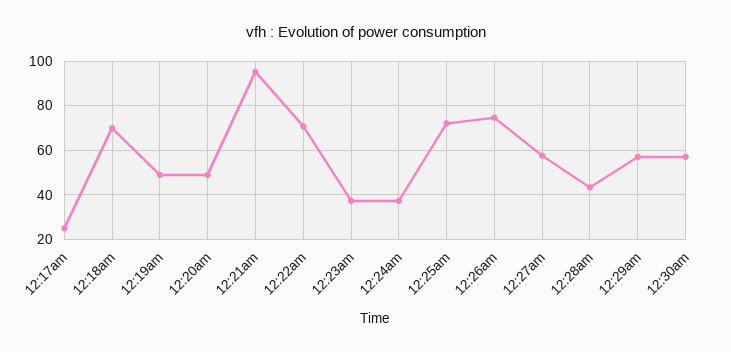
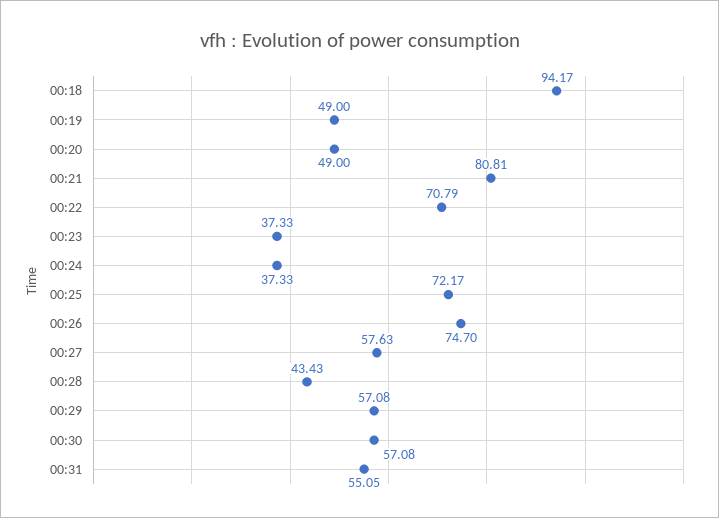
12:17am: 25 -> none
12:18am: 70 -> 94.17
12:21am: 95 -> 80.81
00:31: none -> 55.05

